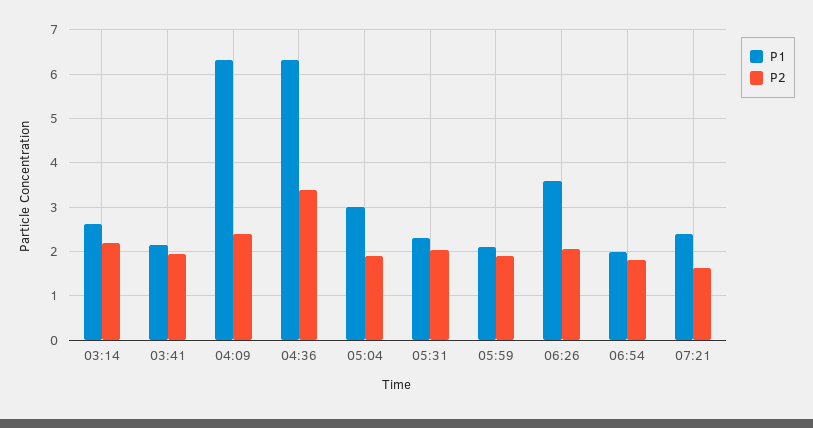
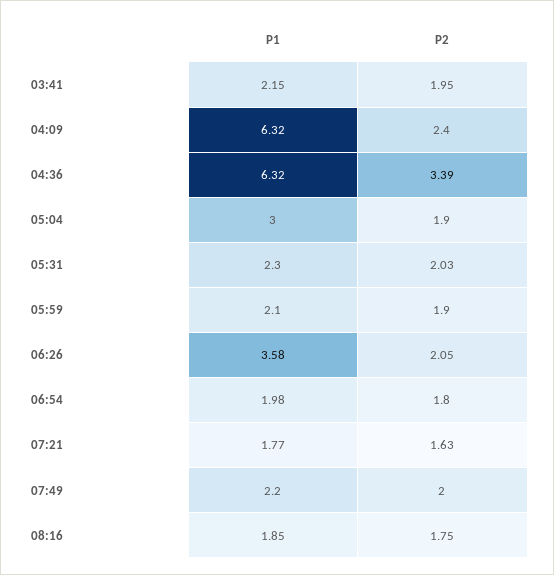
P1, 03:14: 2.6 -> none
P2, 03:14: 2.2 -> none
P1, 07:21: 2.4 -> 1.77
P1, 07:49: none -> 2.2
P2, 07:49: none -> 2
P1, 08:16: none -> 1.85
P2, 08:16: none -> 1.75

